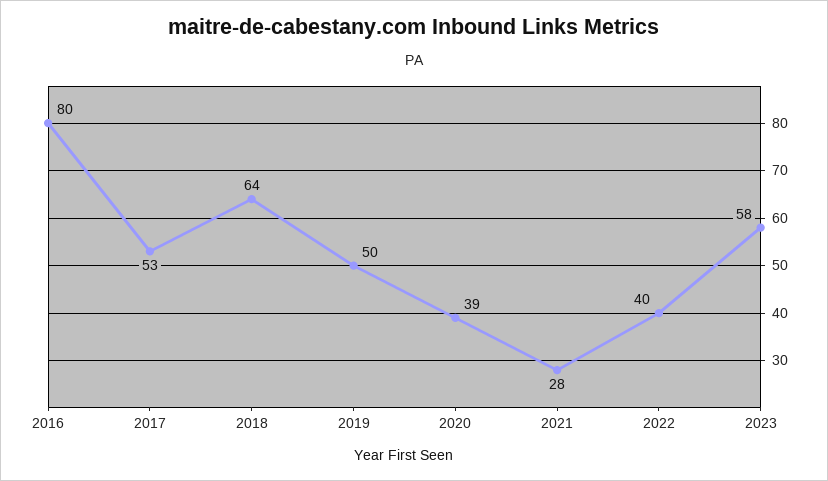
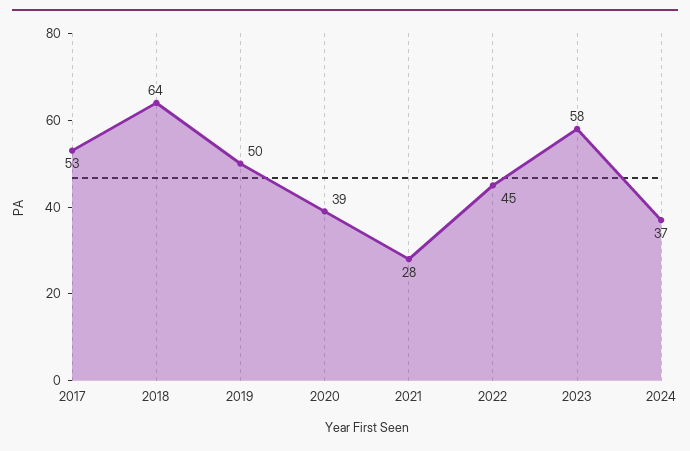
2016: 80 -> none
2022: 40 -> 45
2024: none -> 37

